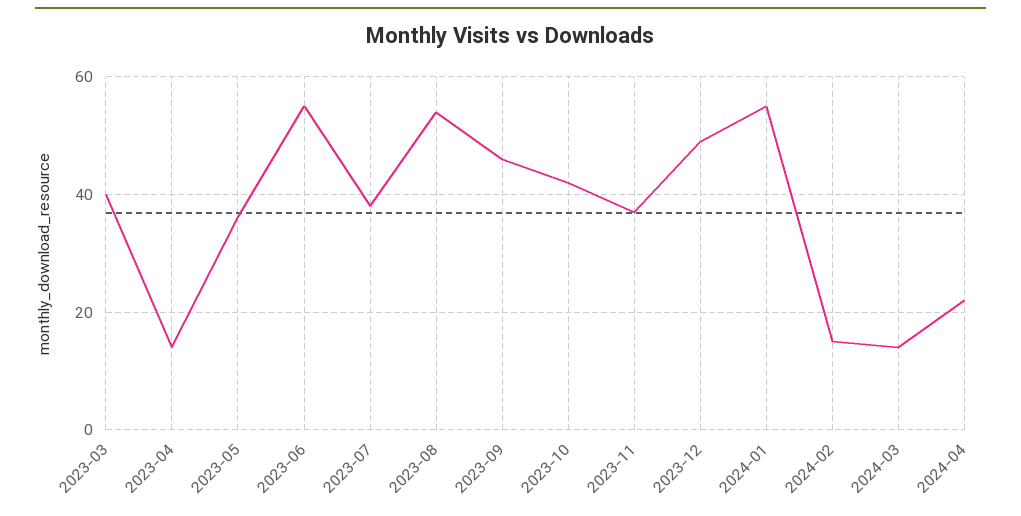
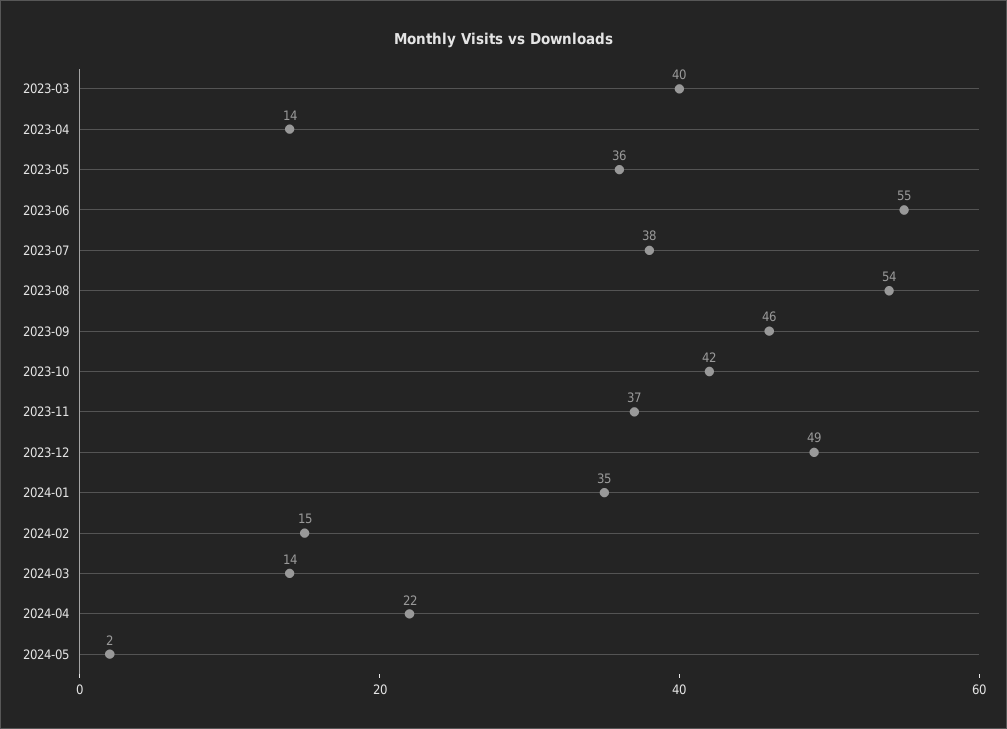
2024-01: 55 -> 35
2024-05: none -> 2

